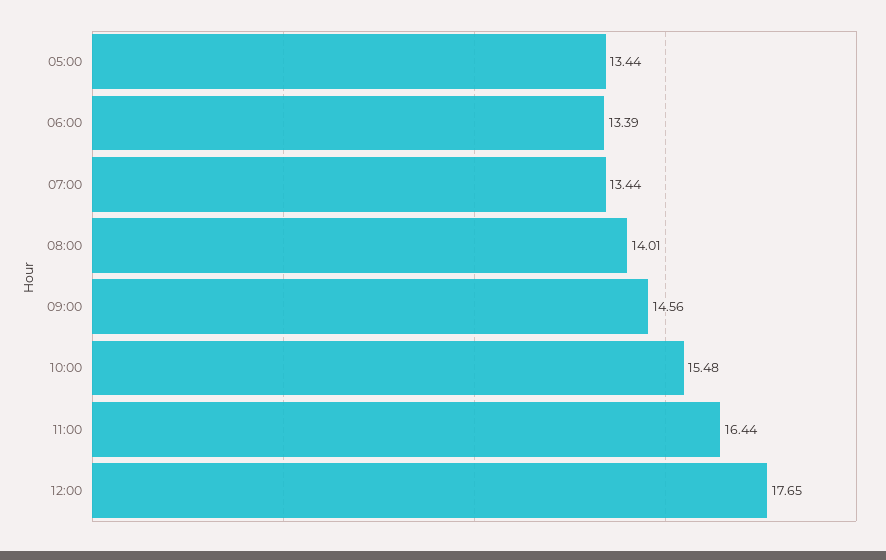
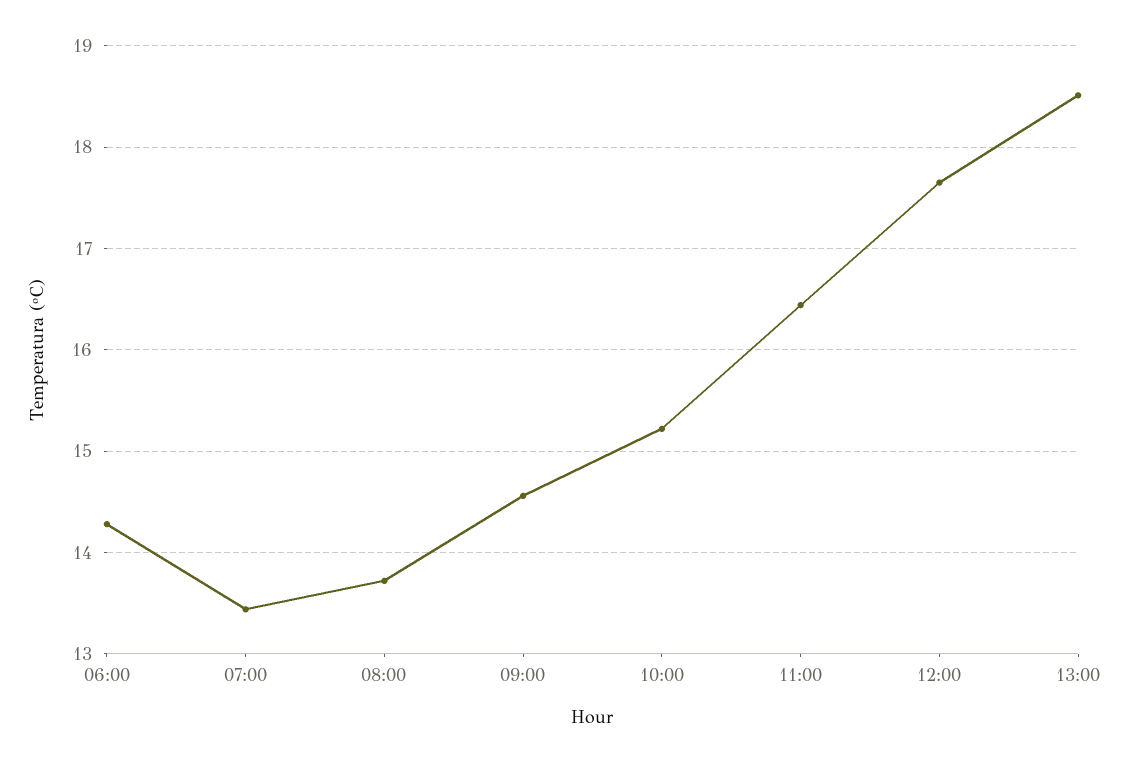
05:00: 13.44 -> none
06:00: 13.39 -> 14.3
08:00: 14.01 -> 13.7
10:00: 15.48 -> 15.2
13:00: none -> 18.5

